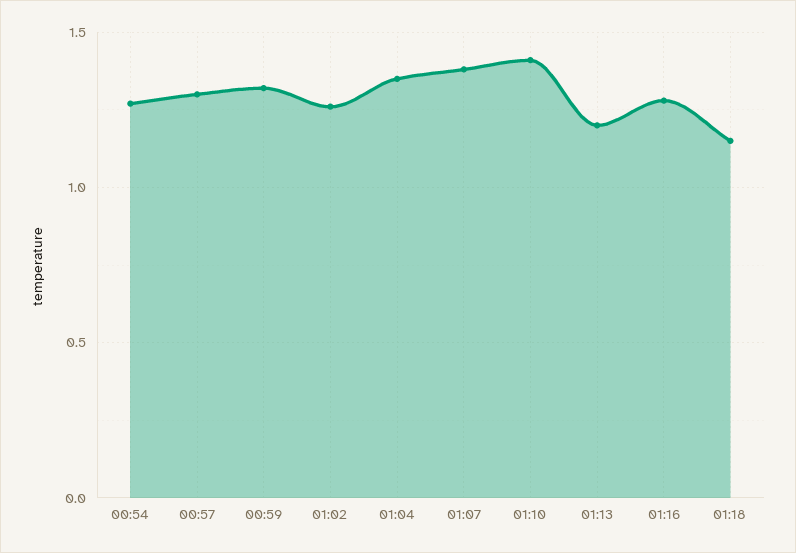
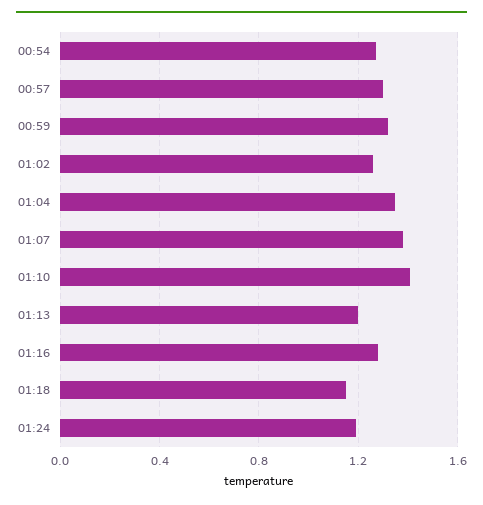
01:24: none -> 1.2

